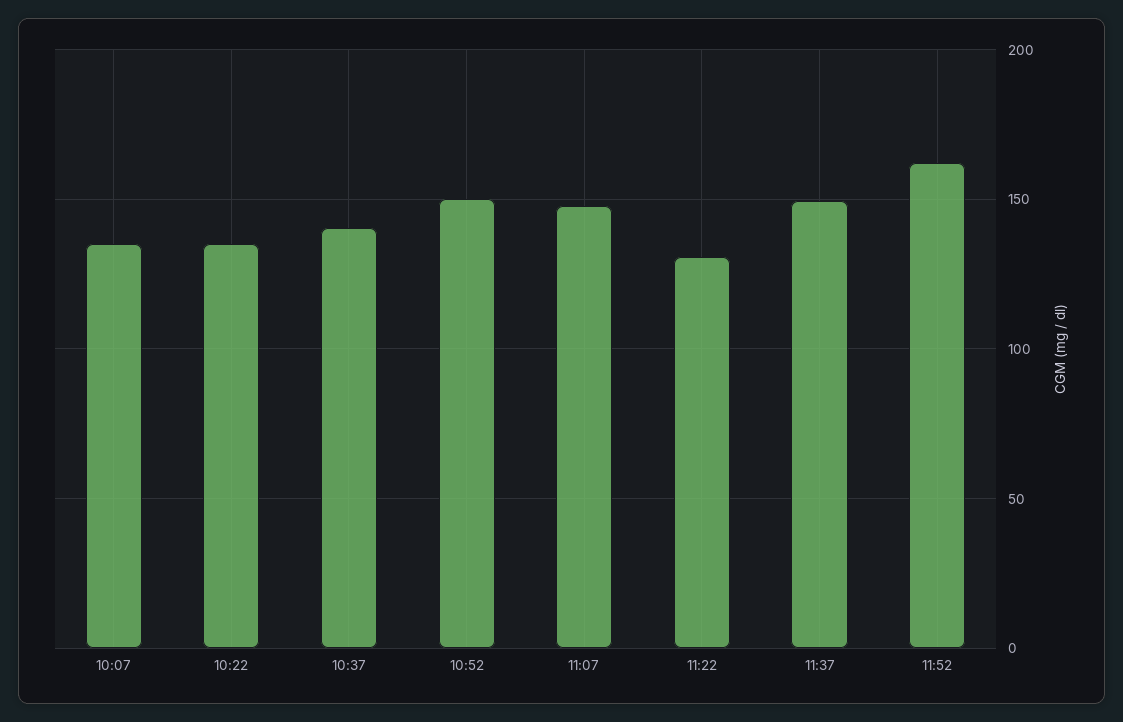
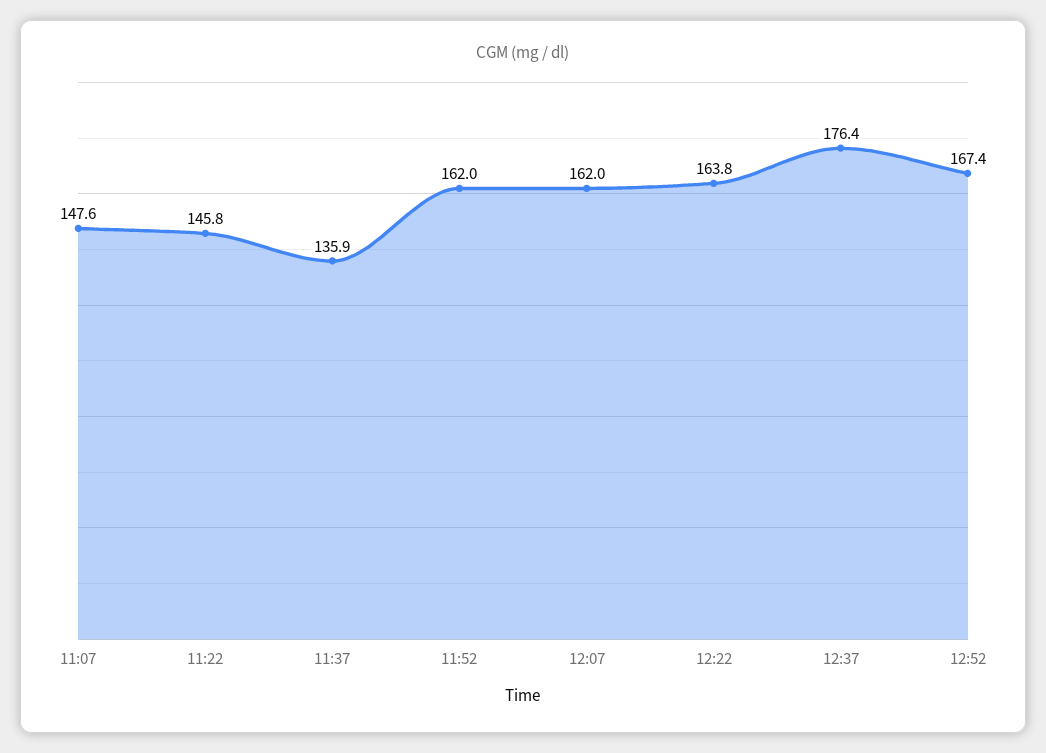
10:07: 135 -> none
10:22: 135 -> none
10:37: 140 -> none
10:52: 150 -> none
11:22: 130 -> 145.8
11:37: 150 -> 135.9
12:07: none -> 162
12:22: none -> 163.8
12:37: none -> 176.4
12:52: none -> 167.4

